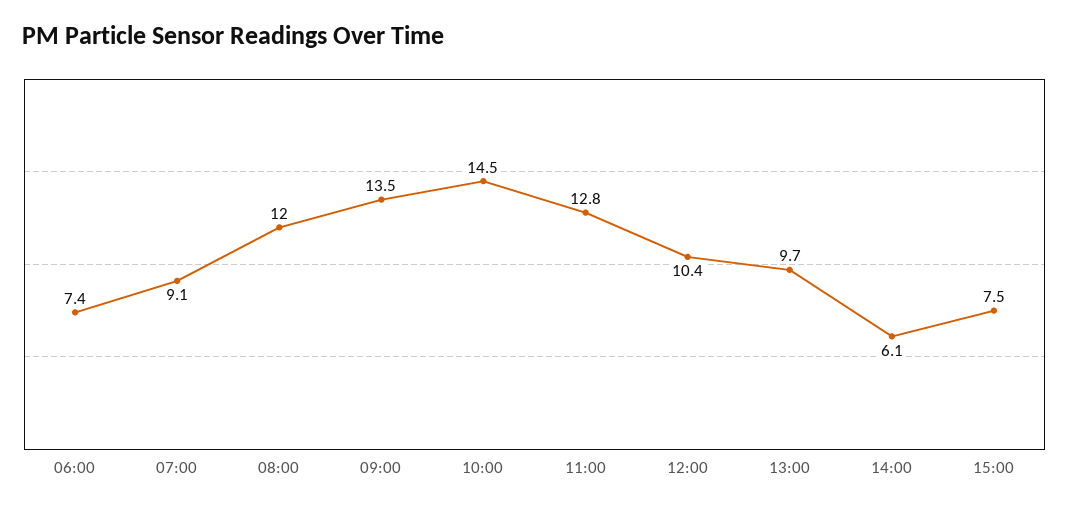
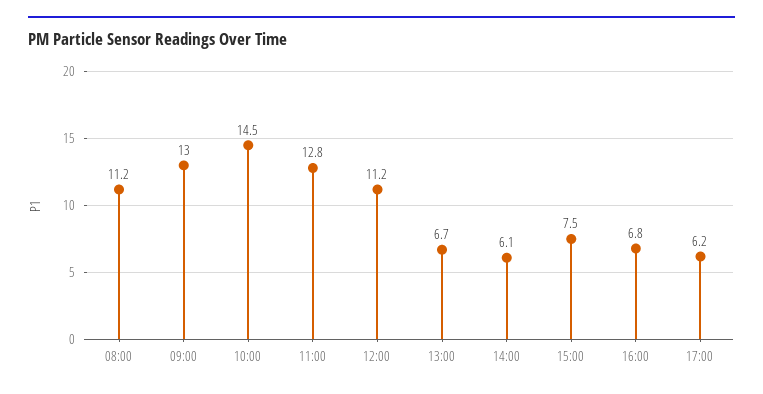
06:00: 7.4 -> none
07:00: 9.1 -> none
08:00: 12 -> 11.2
09:00: 13.5 -> 13
12:00: 10.4 -> 11.2
13:00: 9.7 -> 6.7
16:00: none -> 6.8
17:00: none -> 6.2

